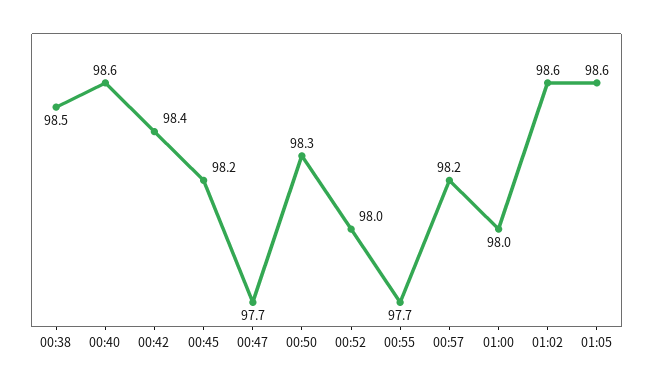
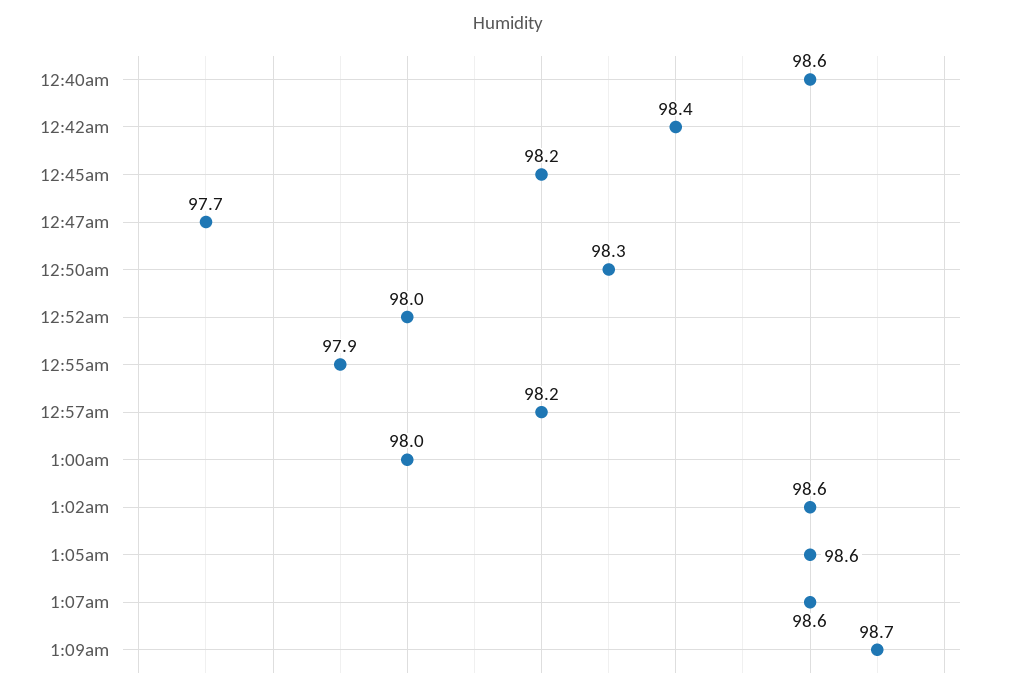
00:38: 98.5 -> none
00:55: 97.7 -> 97.9
1:07am: none -> 98.6
1:09am: none -> 98.7

